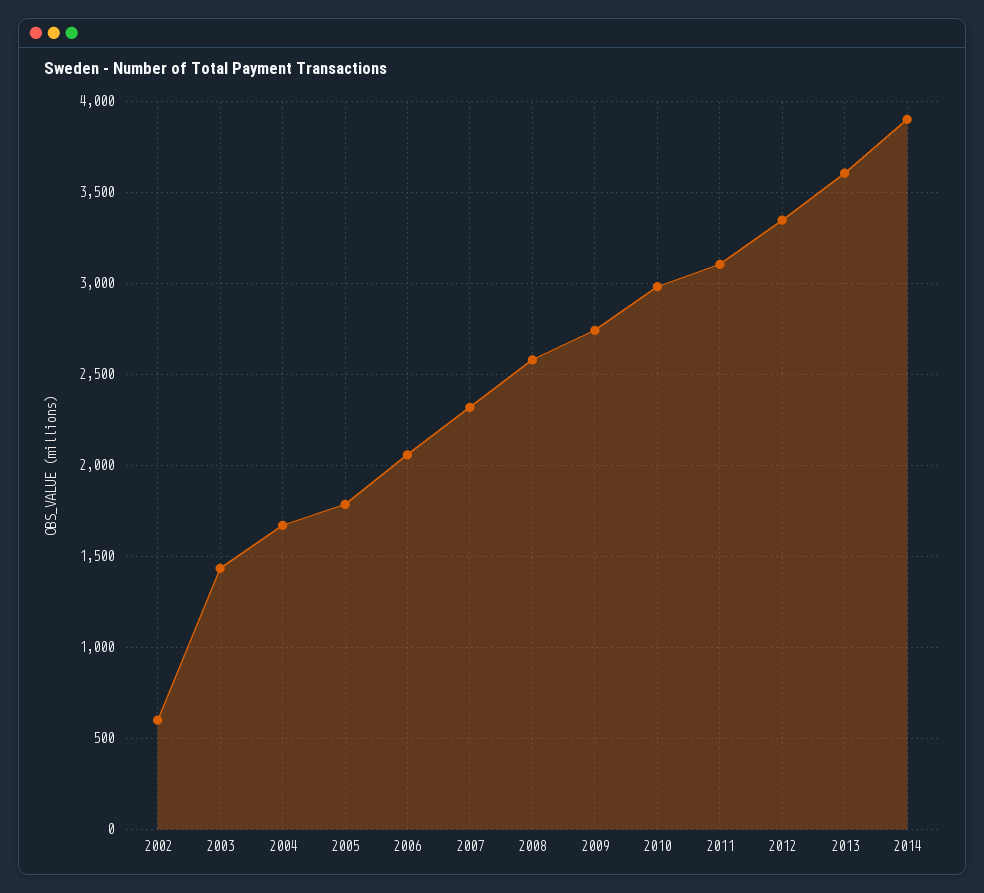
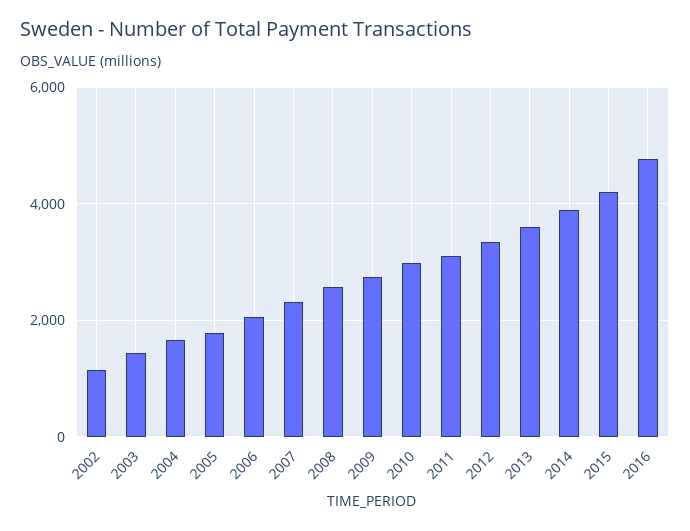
2002: 600 -> 1200
2015: none -> 4200
2016: none -> 4800

